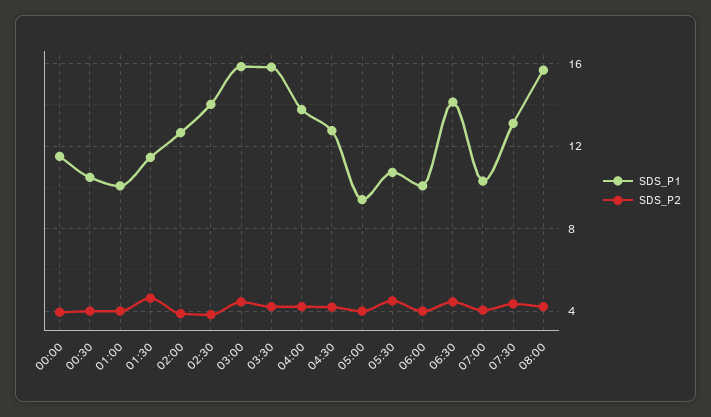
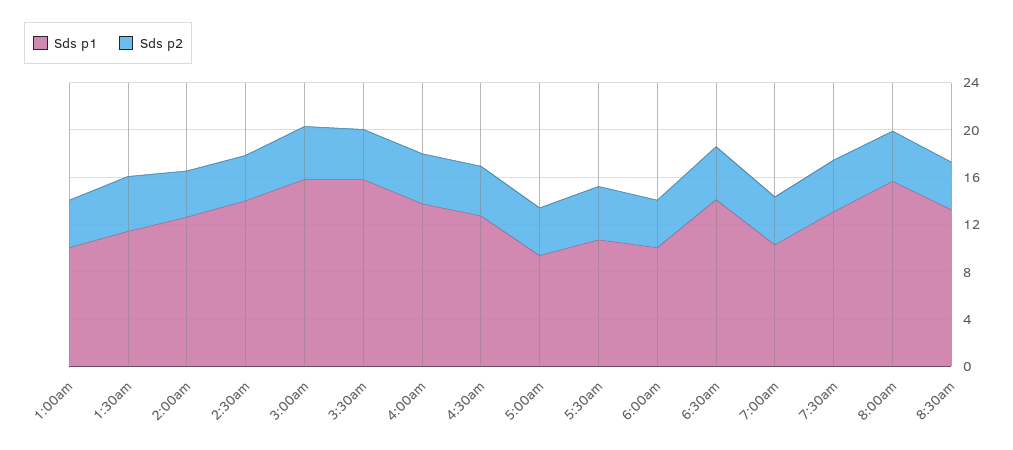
SDS_P1, 00:00: 11.5 -> none
SDS_P2, 00:00: 4 -> none
SDS_P1, 00:30: 10.5 -> none
SDS_P2, 00:30: 4 -> none
SDS_P1, 8:30am: none -> 13
SDS_P2, 8:30am: none -> 4

